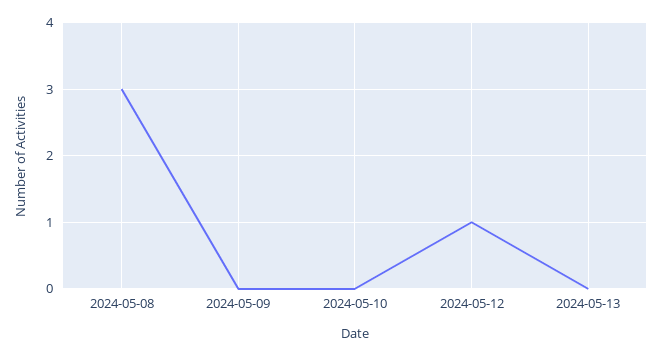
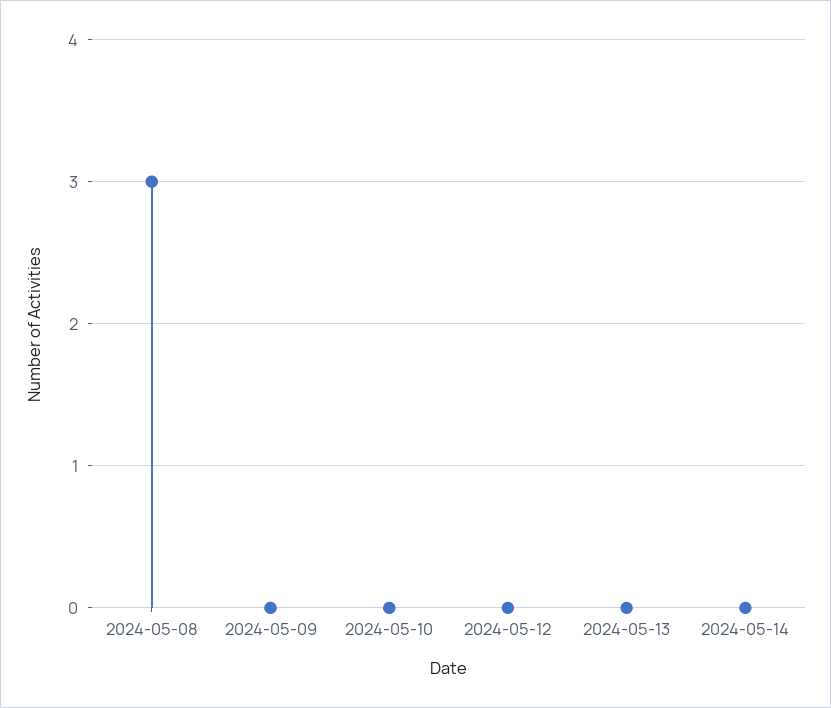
2024-05-12: 1 -> 0
2024-05-14: none -> 0

